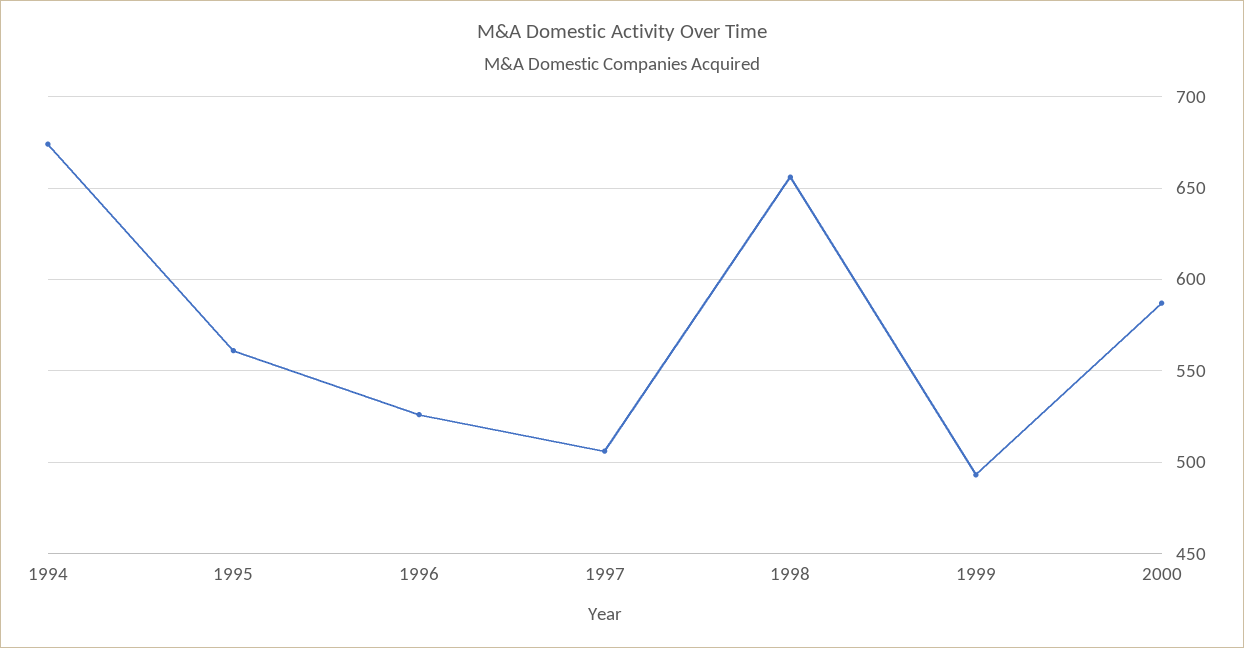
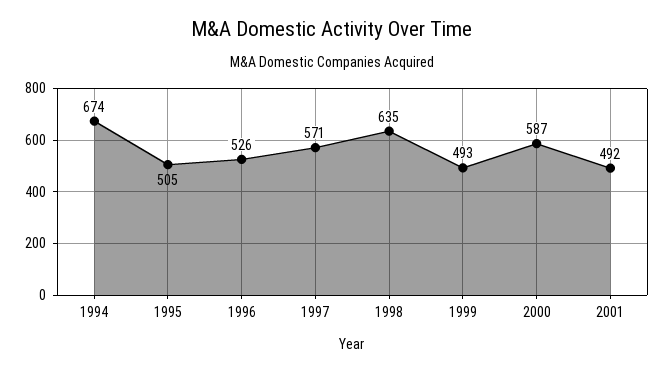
1995: 560 -> 505
1997: 505 -> 571
1998: 655 -> 635
2001: none -> 492

